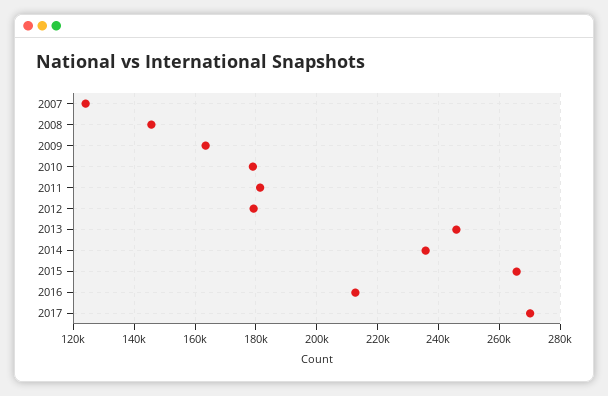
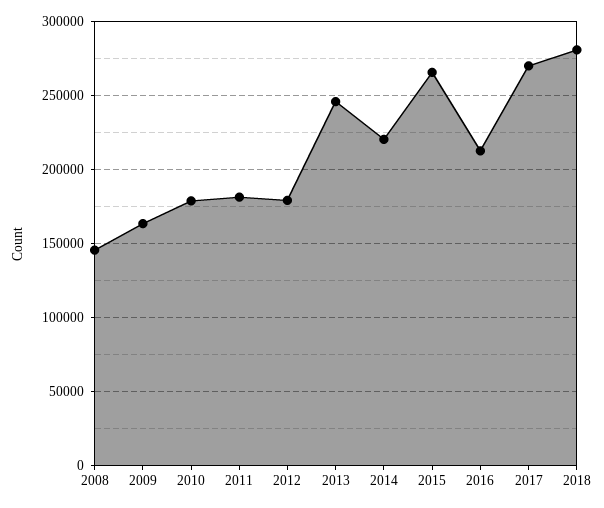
2007: 124000 -> none
2014: 236000 -> 220000
2018: none -> 280000

